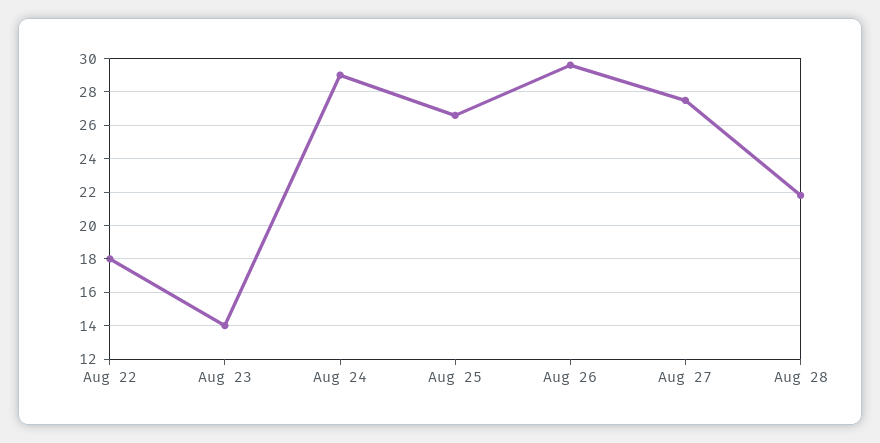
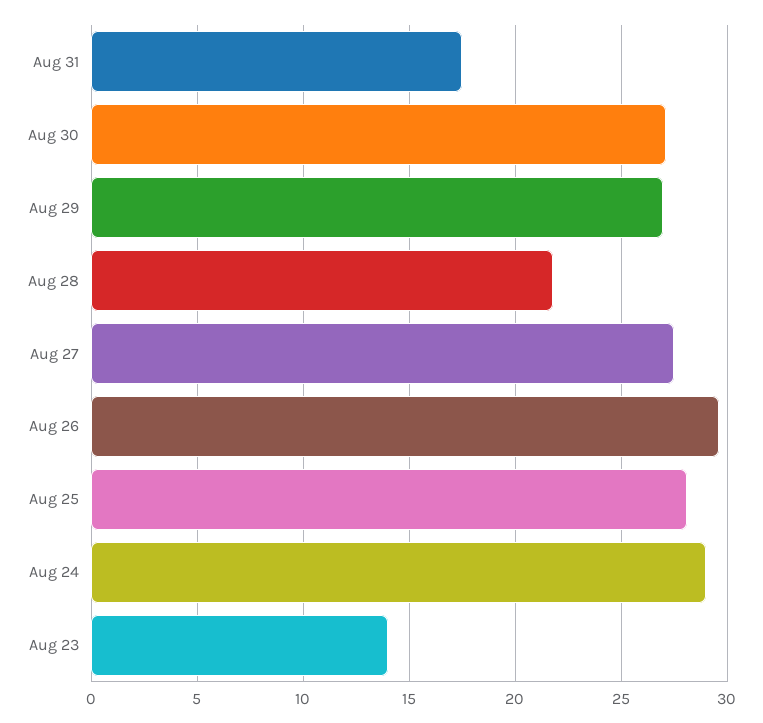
Aug 22: 18 -> none
Aug 25: 26.5 -> 28
Aug 31: none -> 17.5
Aug 30: none -> 27
Aug 29: none -> 27

